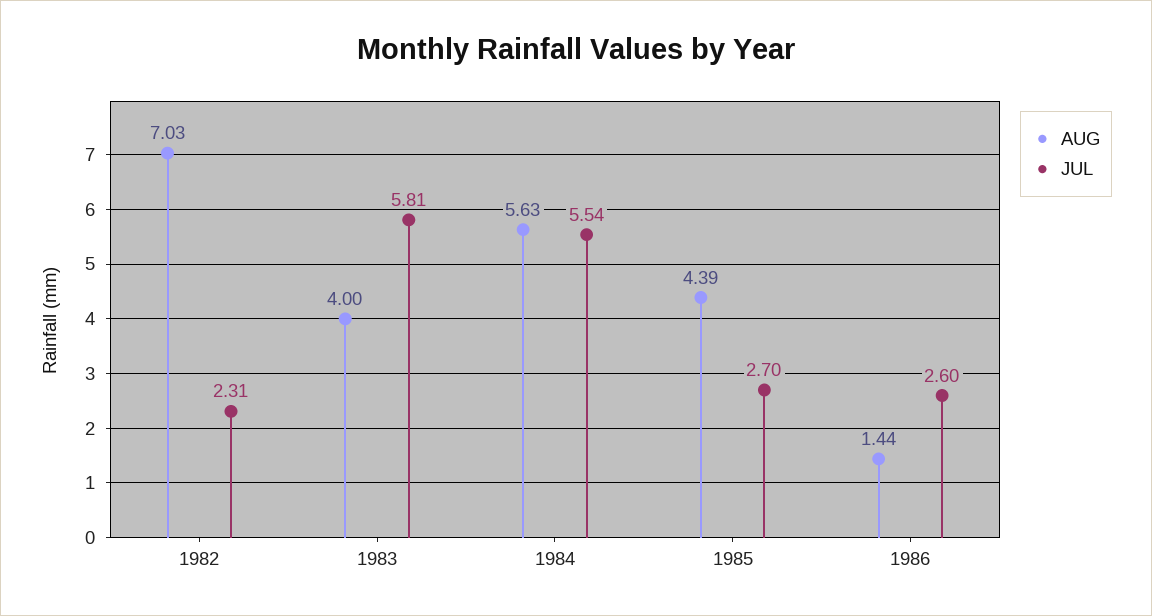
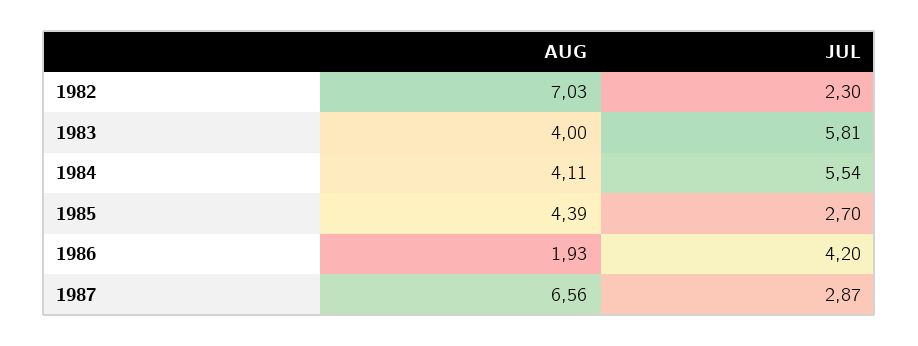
JUL, 1982: 2.31 -> 2.3
AUG, 1984: 5.63 -> 4.11
AUG, 1986: 1.44 -> 1.93
JUL, 1986: 2.6 -> 4.2
AUG, 1987: none -> 6.56
JUL, 1987: none -> 2.87

